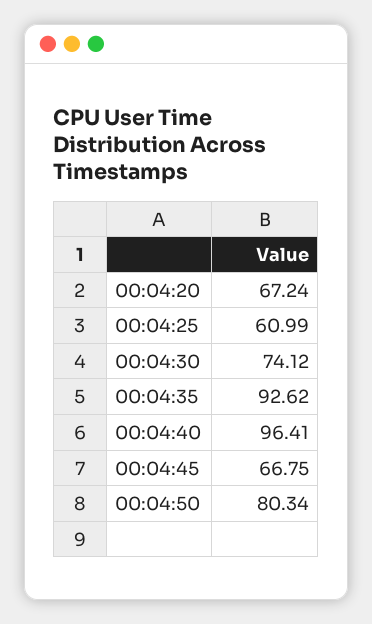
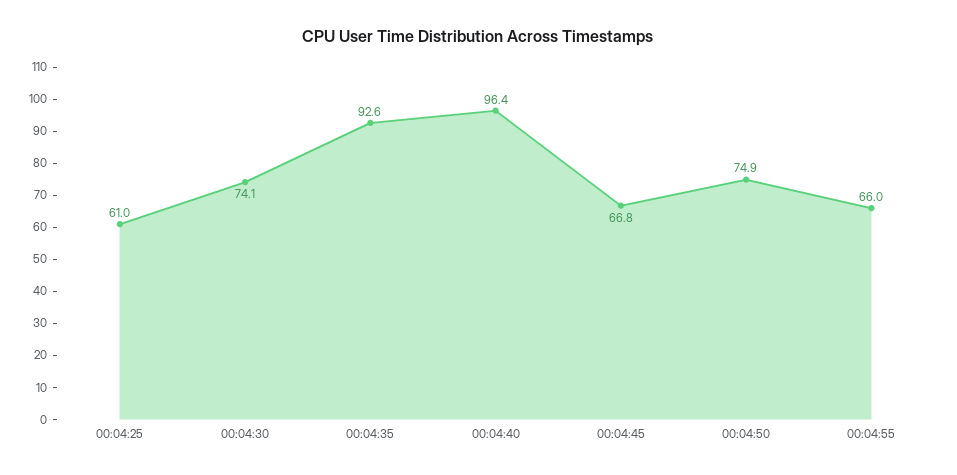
00:04:20: 67.24 -> none
00:04:50: 80.34 -> 74.9
00:04:55: none -> 66

